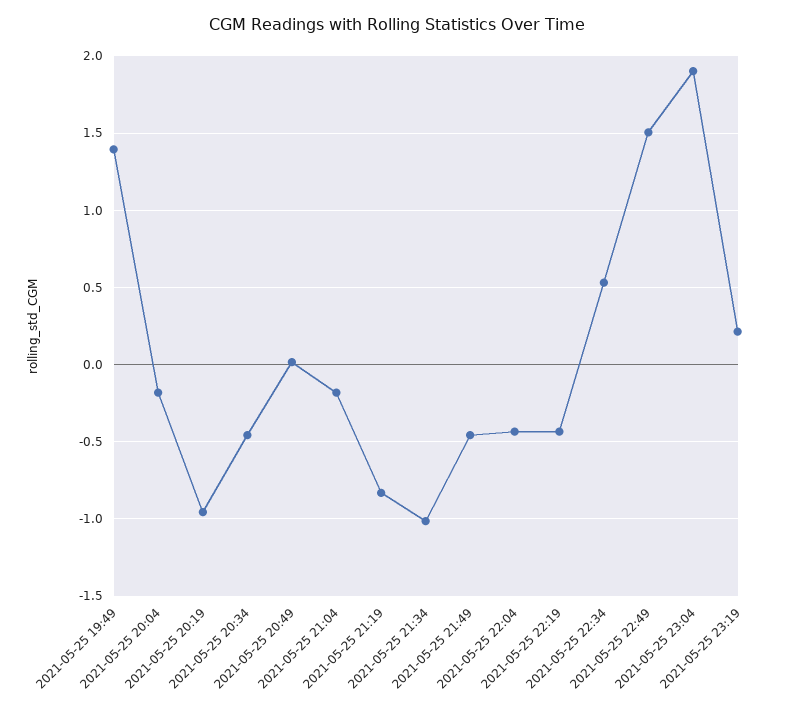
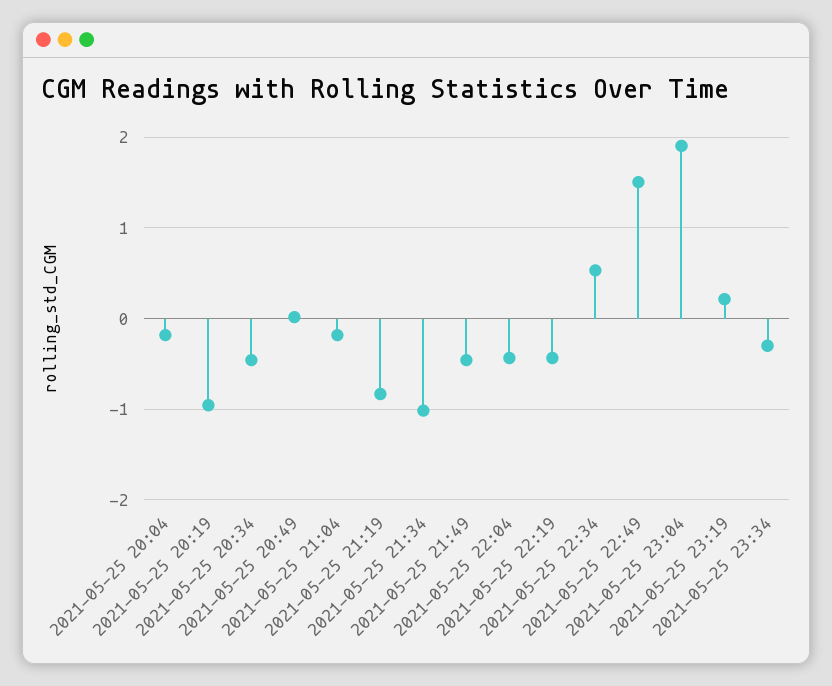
2021-05-25 19:49: 1.4 -> none
2021-05-25 23:34: none -> -0.3

